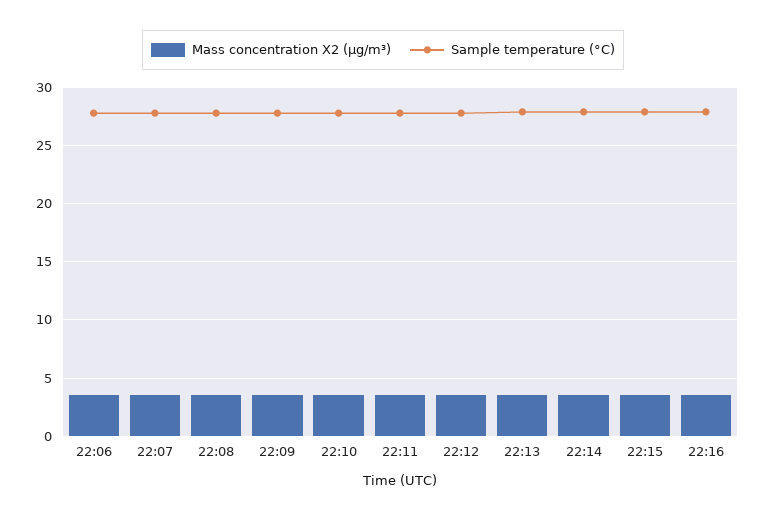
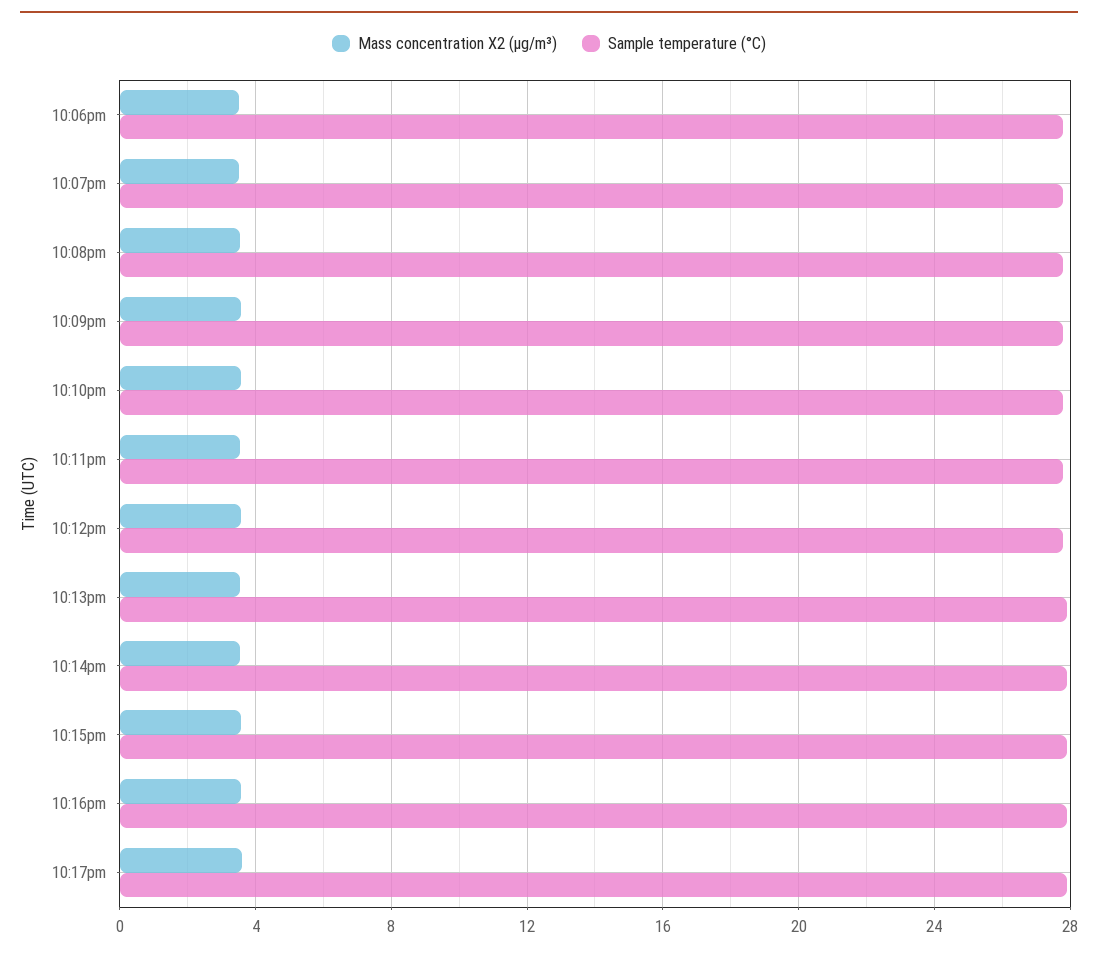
Mass concentration X2 (μg/m³), 10:17pm: none -> 3.5
Sample temperature (°C), 10:17pm: none -> 28

